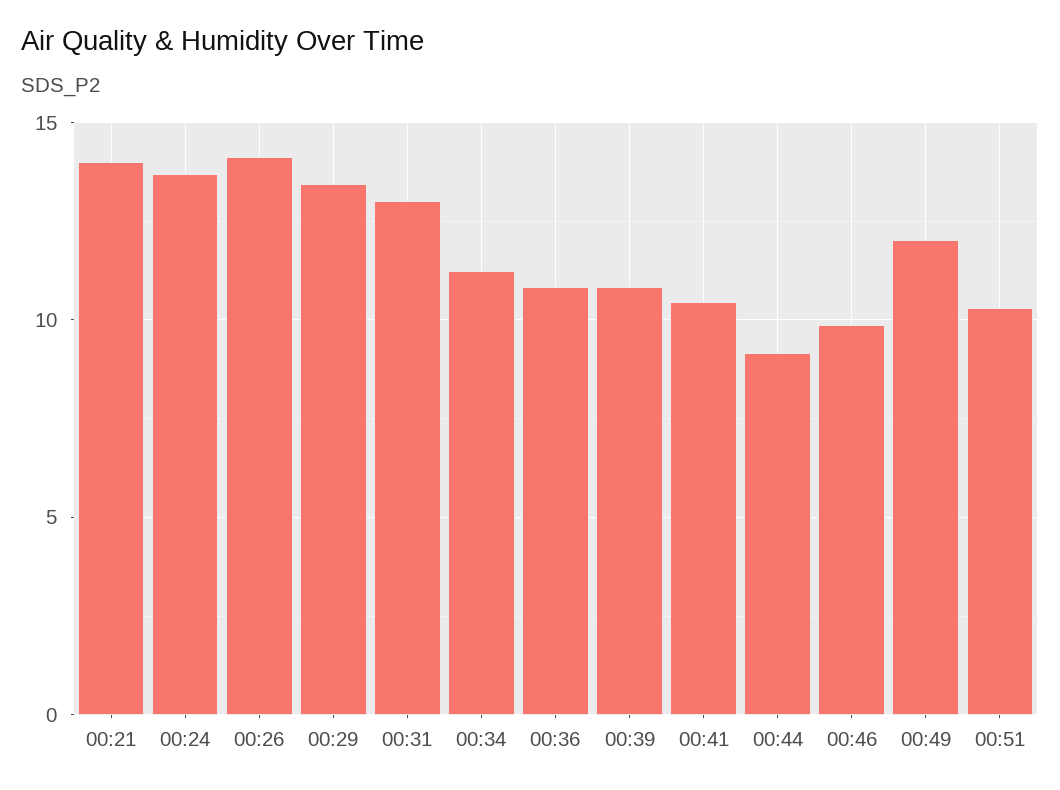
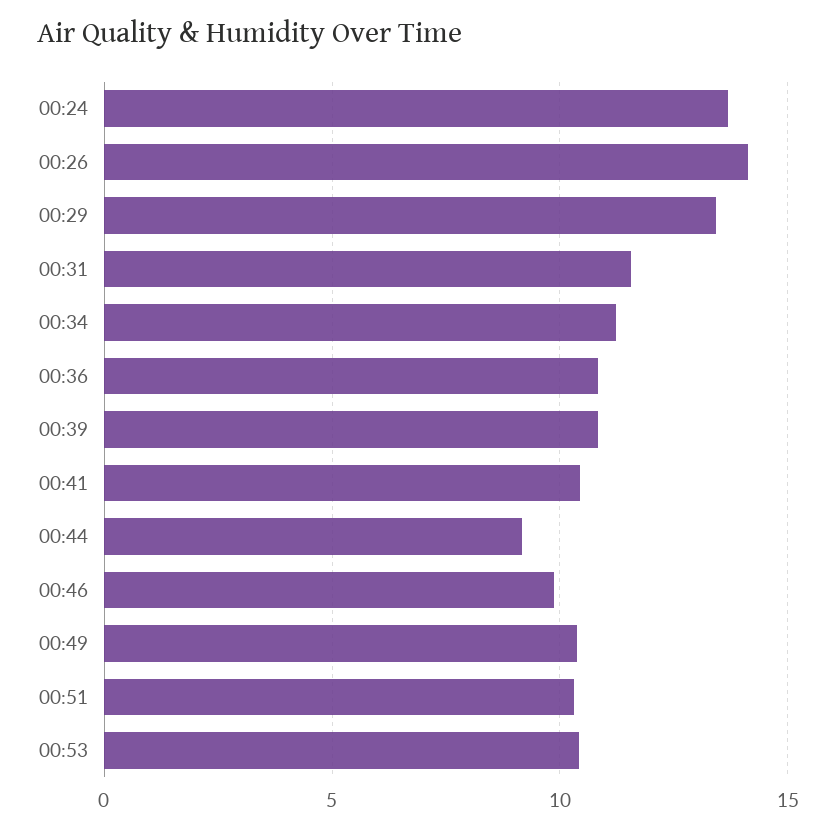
00:21: 14 -> none
00:31: 13 -> 11.5
00:49: 12 -> 10.5
00:53: none -> 10.5

